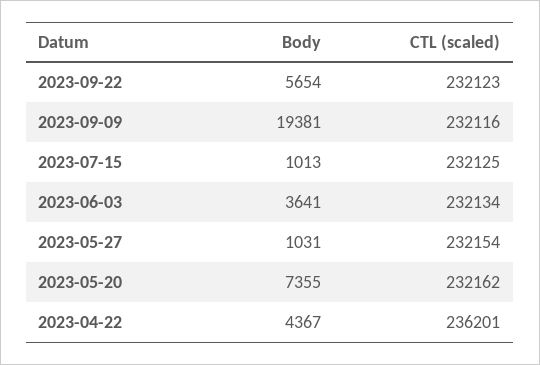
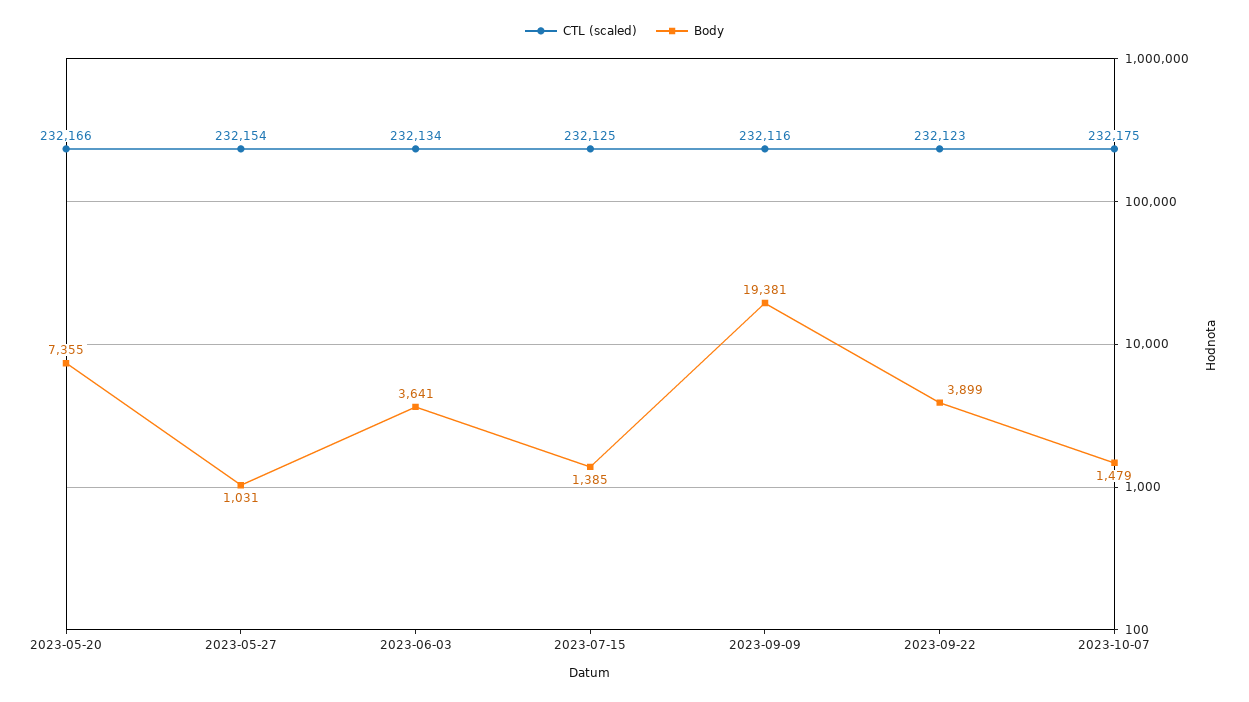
Body, 2023-09-22: 5654 -> 3899
Body, 2023-07-15: 1013 -> 1385
CTL (scaled), 2023-05-20: 232162 -> 232166
Body, 2023-04-22: 4367 -> none
CTL (scaled), 2023-04-22: 236201 -> none
CTL (scaled), 2023-10-07: none -> 232175
Body, 2023-10-07: none -> 1479

